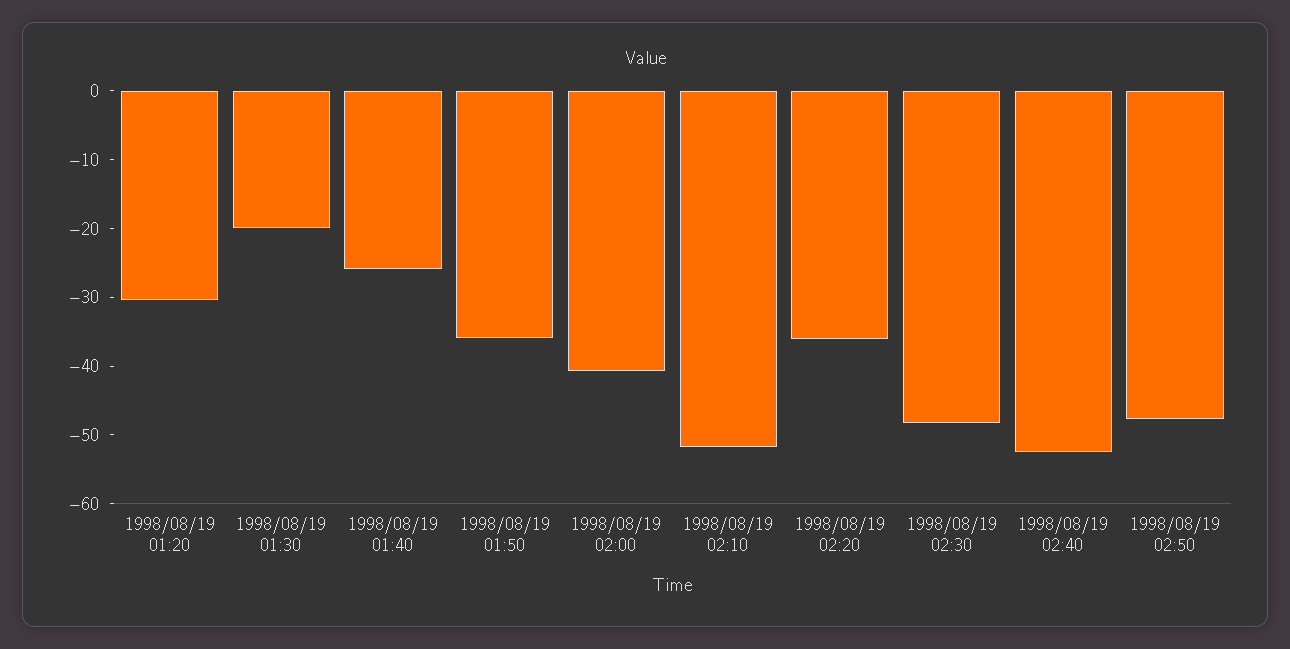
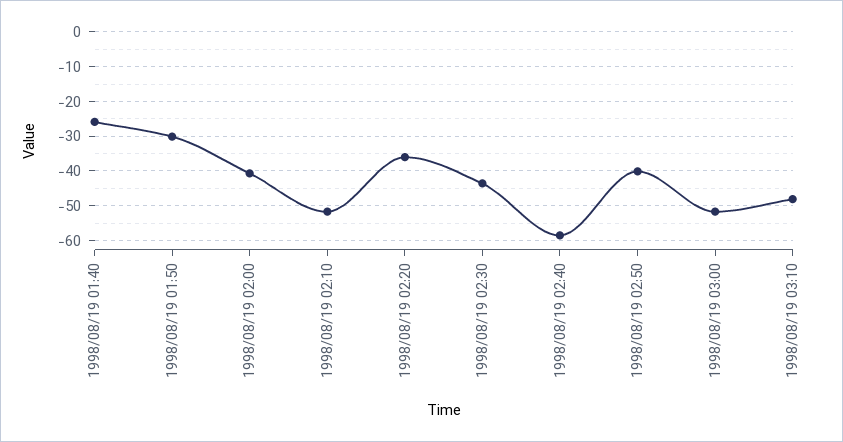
1998/08/19 01:20: -30 -> none
1998/08/19 01:30: -20 -> none
1998/08/19 01:50: -36 -> -30
1998/08/19 02:30: -48 -> -44
1998/08/19 02:40: -52 -> -58
1998/08/19 02:50: -48 -> -40
1998/08/19 03:00: none -> -52
1998/08/19 03:10: none -> -48

